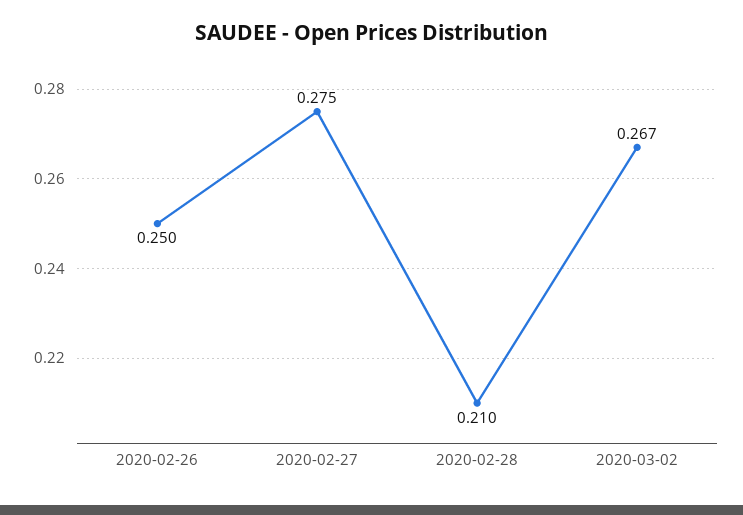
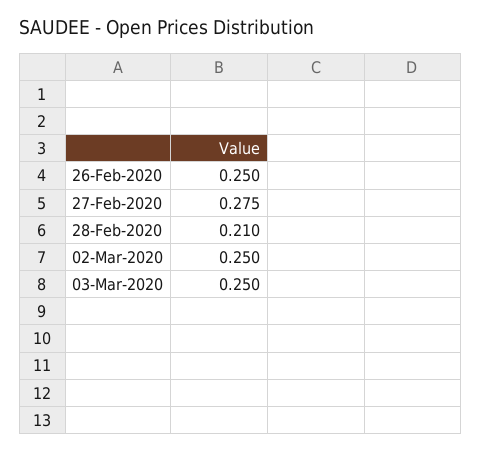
2020-03-02: 0.267 -> 0.25
03-Mar-2020: none -> 0.25

